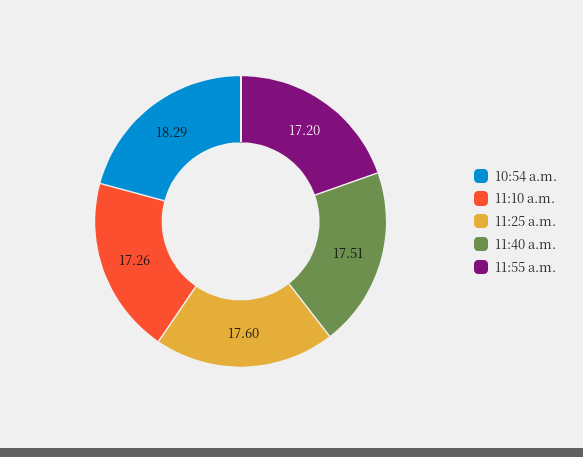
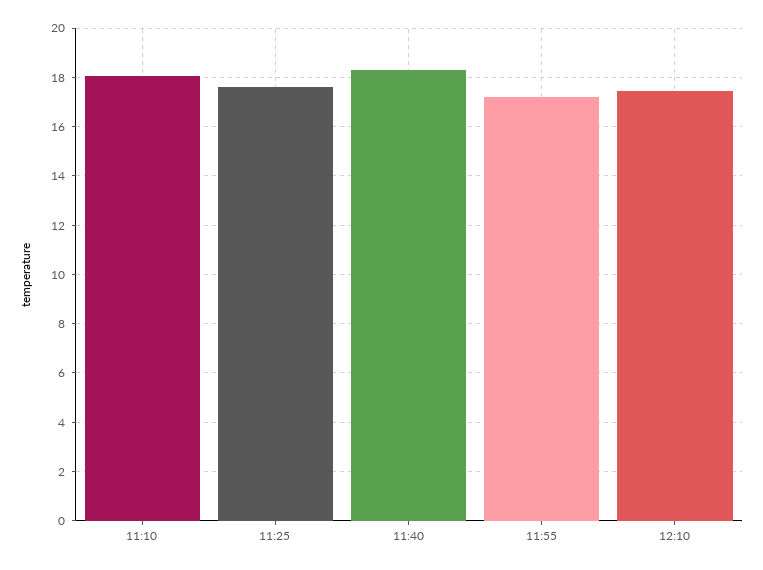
10:54 a.m.: 18.29 -> none
11:10 a.m.: 17.26 -> 18
11:40 a.m.: 17.51 -> 18.25
12:10: none -> 17.5

